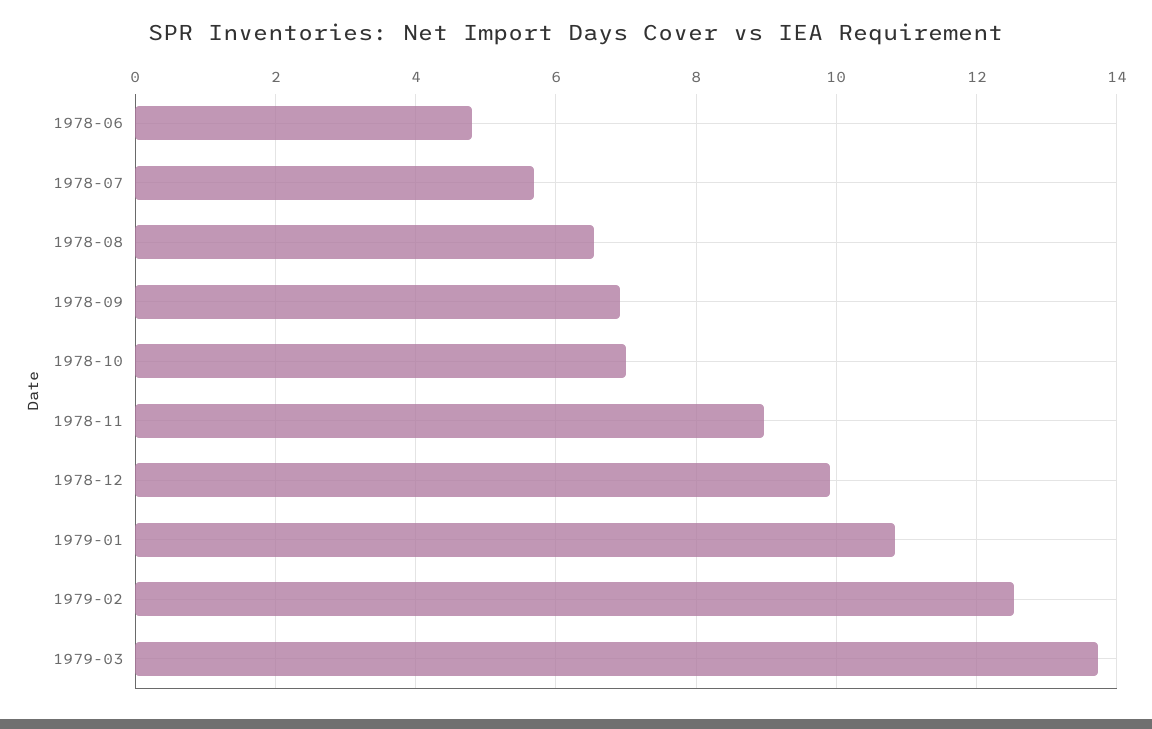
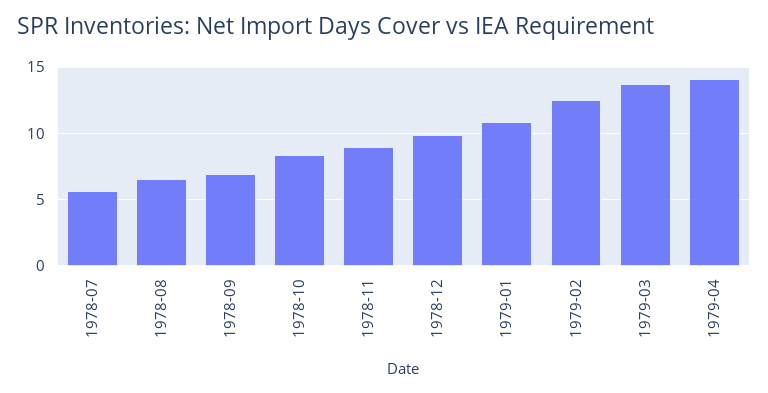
1978-06: 4.8 -> none
1978-10: 7 -> 8.5
1979-04: none -> 14

